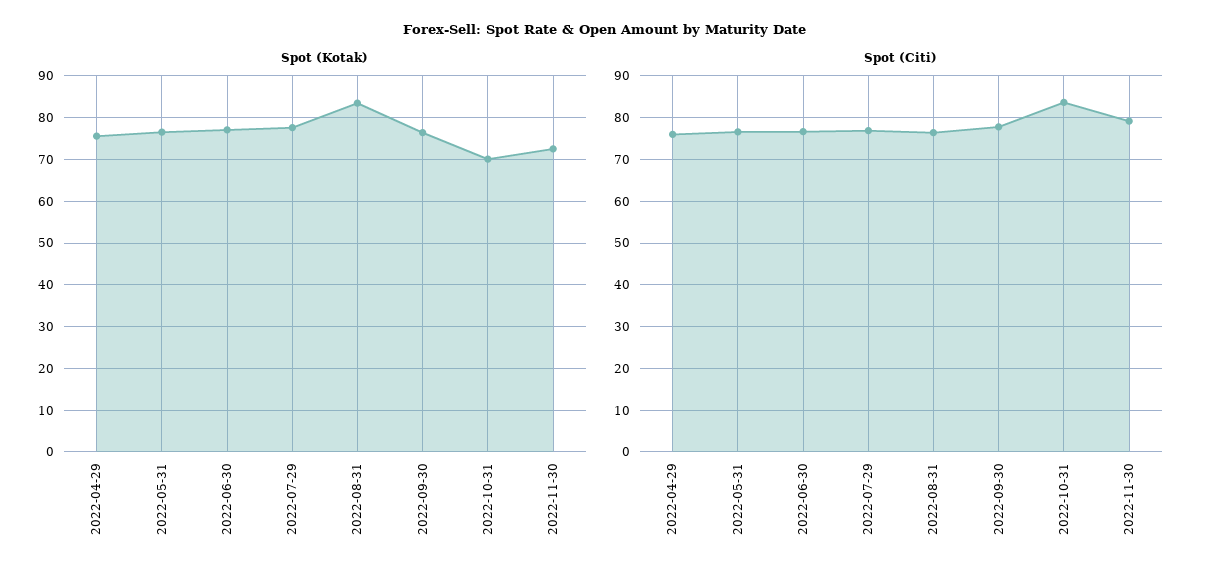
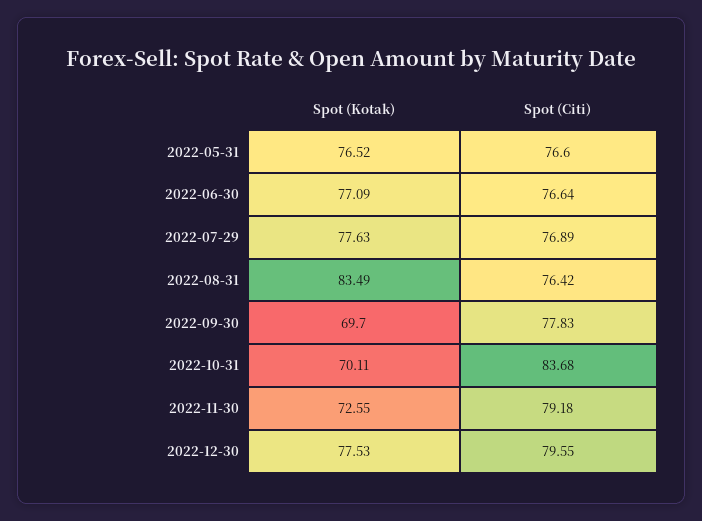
Spot (Kotak), 2022-04-29: 76 -> none
Spot (Kotak), 2022-09-30: 76 -> 69.7
Spot (Citi), 2022-04-29: 76 -> none
Spot (Kotak), 2022-12-30: none -> 77.53
Spot (Citi), 2022-12-30: none -> 79.55

